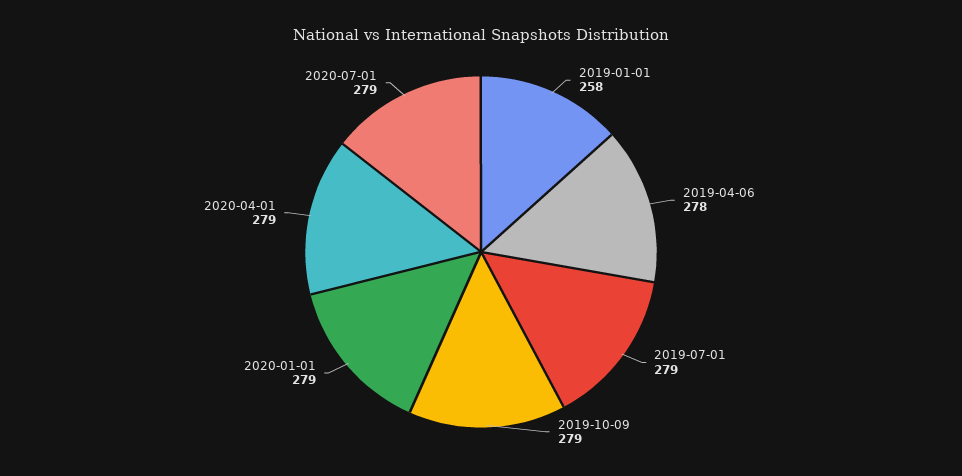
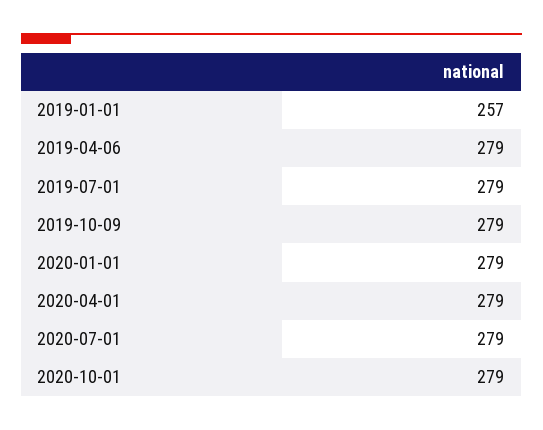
2019-01-01: 258 -> 257
2019-04-06: 278 -> 279
2020-10-01: none -> 279

